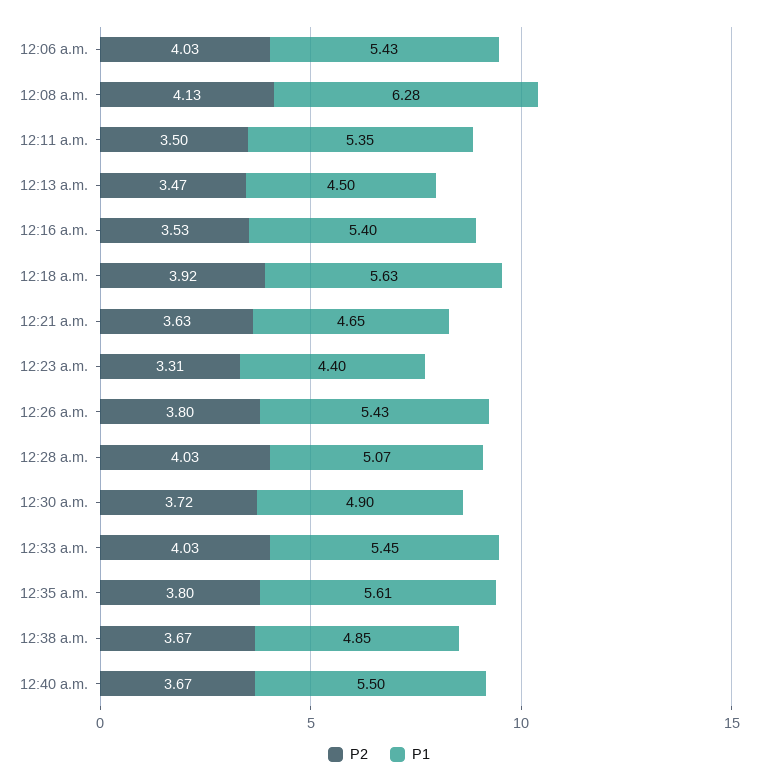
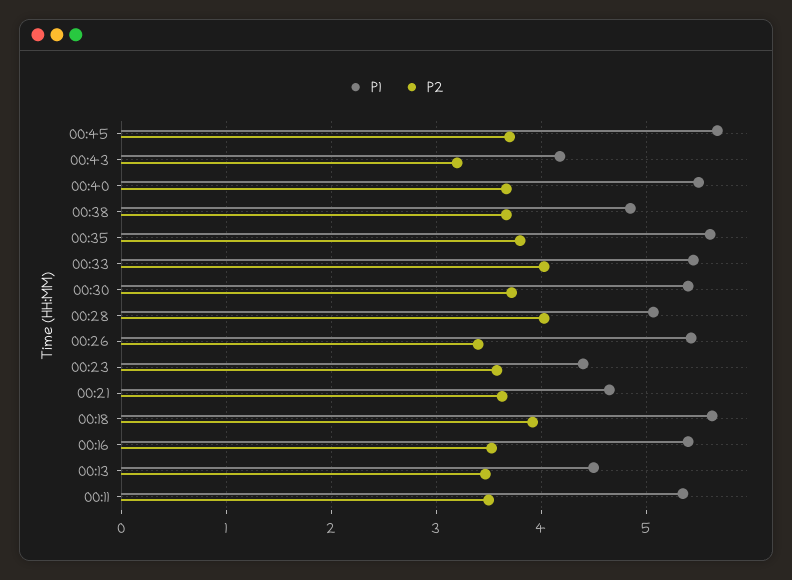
P2, 12:06 a.m.: 4.03 -> none
P1, 12:06 a.m.: 5.43 -> none
P2, 12:08 a.m.: 4.13 -> none
P1, 12:08 a.m.: 6.28 -> none
P2, 12:23 a.m.: 3.31 -> 3.6
P2, 12:26 a.m.: 3.8 -> 3.4
P1, 12:30 a.m.: 4.9 -> 5.4
P1, 00:45: none -> 5.7
P2, 00:45: none -> 3.7
P1, 00:43: none -> 4.2
P2, 00:43: none -> 3.2

